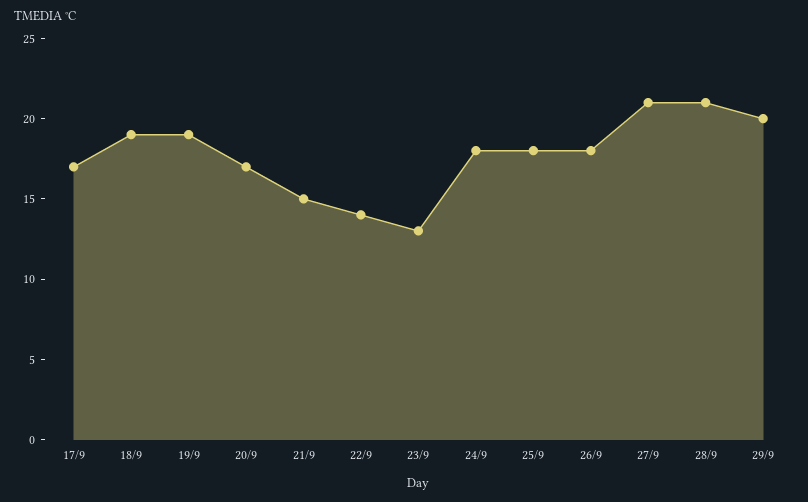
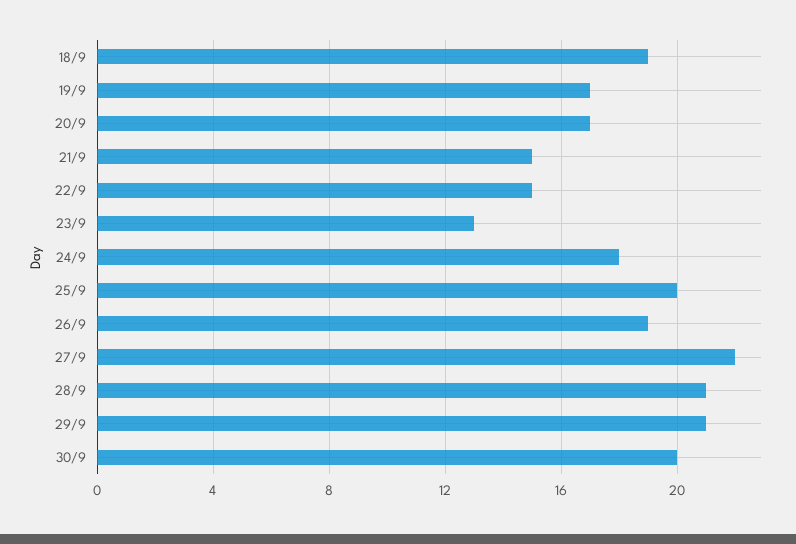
17/9: 17 -> none
19/9: 19 -> 17
22/9: 14 -> 15
25/9: 18 -> 20
26/9: 18 -> 19
27/9: 21 -> 22
29/9: 20 -> 21
30/9: none -> 20

